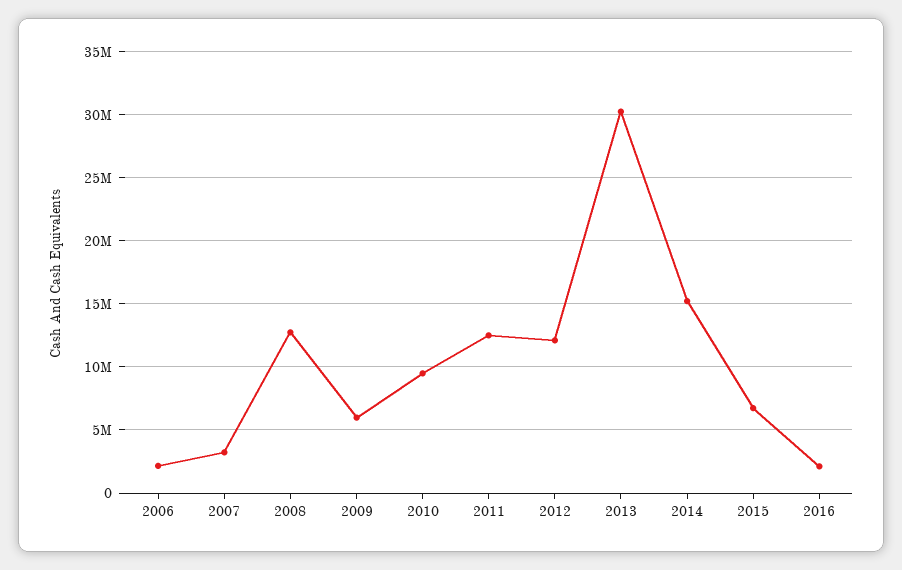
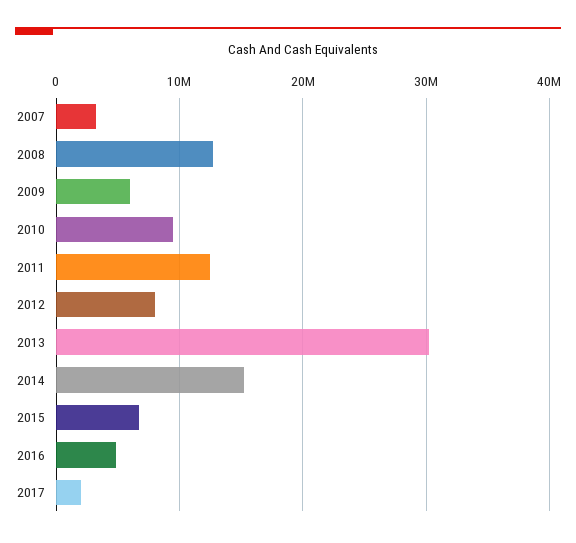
2006: 2000000 -> none
2012: 12000000 -> 8000000
2016: 2000000 -> 5000000
2017: none -> 2000000

